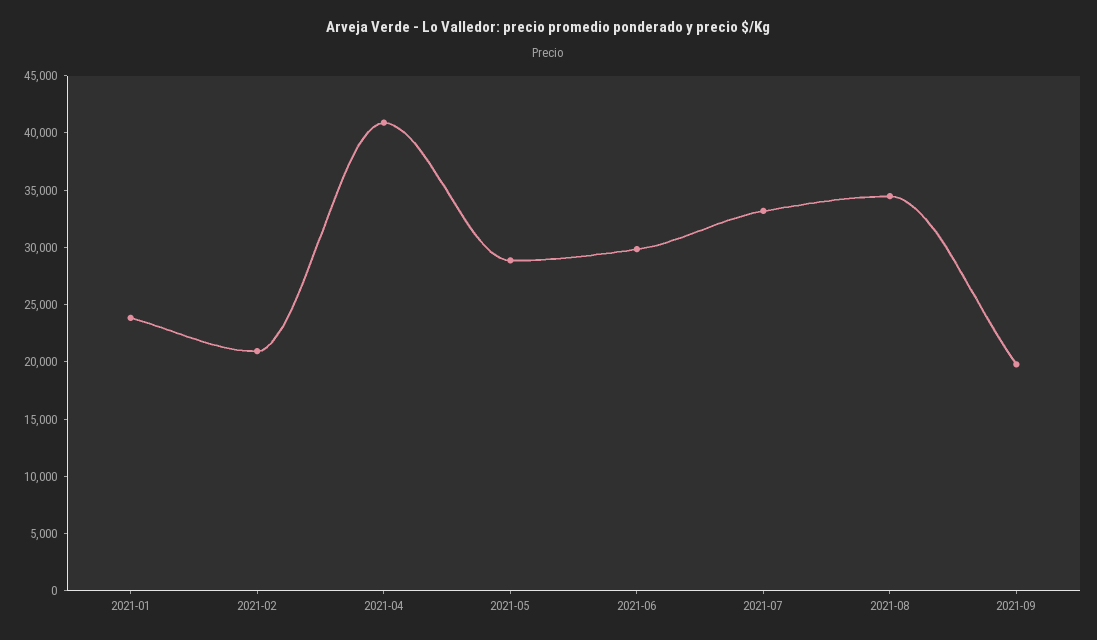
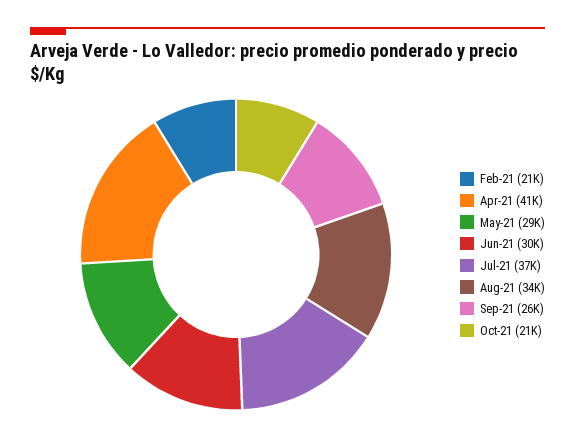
2021-01: 24000 -> none
2021-07: 33000 -> 37000
2021-09: 20000 -> 26000
Oct-21: none -> 21000

